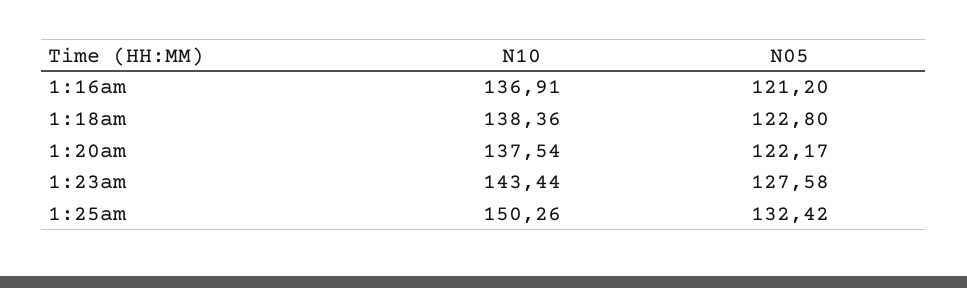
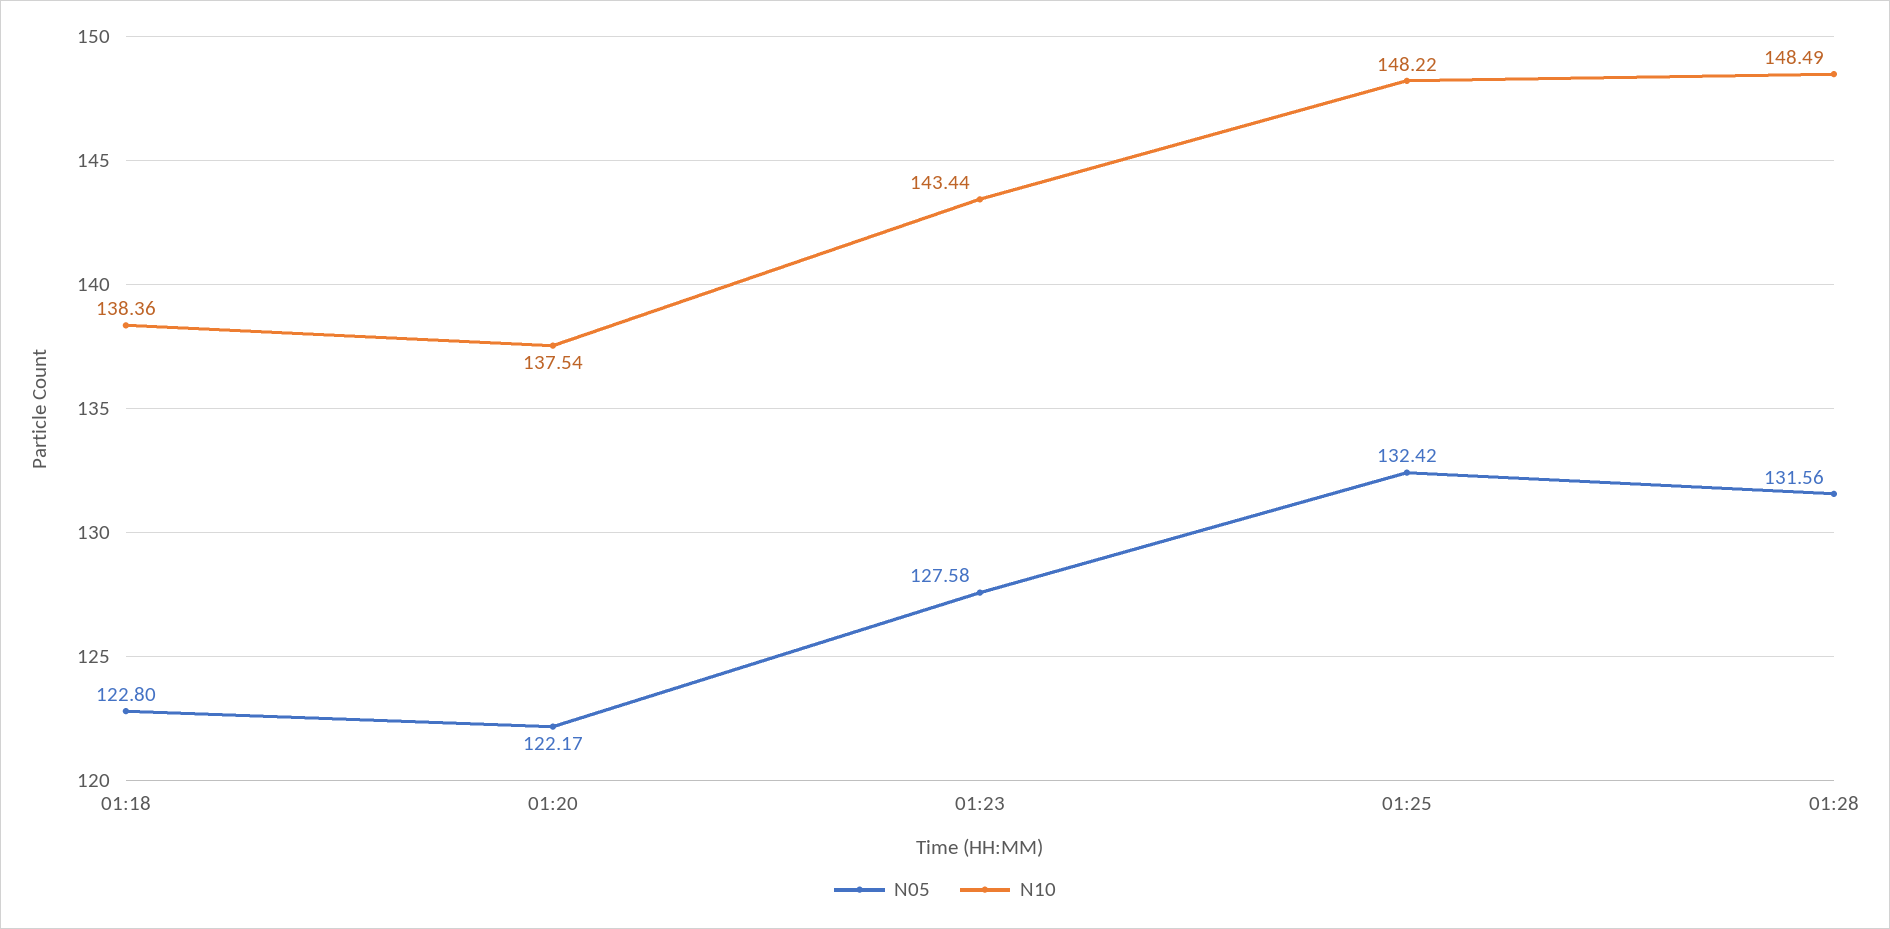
N10, 1:16am: 136.91 -> none
N05, 1:16am: 121.2 -> none
N10, 1:25am: 150.26 -> 148.22
N05, 01:28: none -> 131.56
N10, 01:28: none -> 148.49

